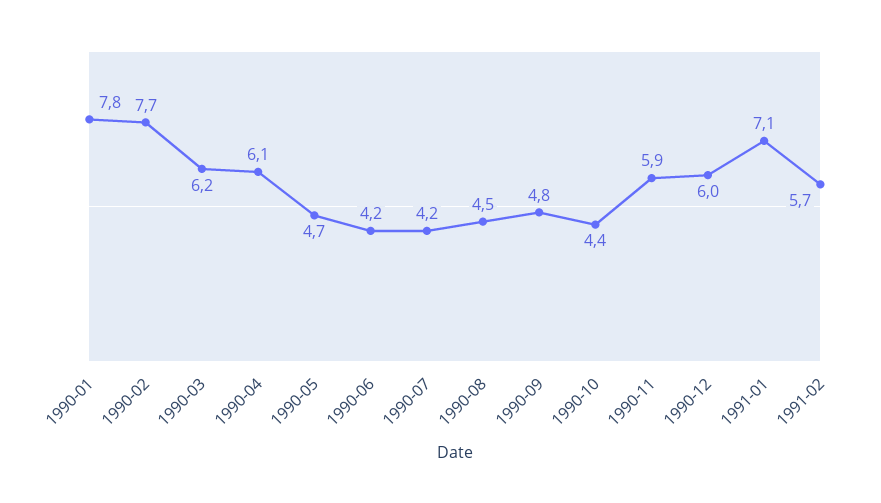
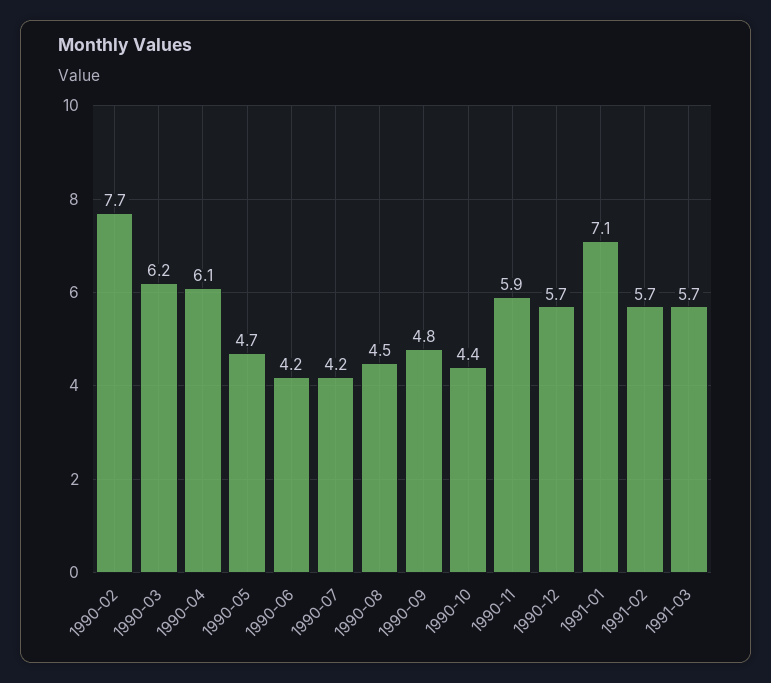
1990-01: 7.8 -> none
1990-12: 6 -> 5.7
1991-03: none -> 5.7

